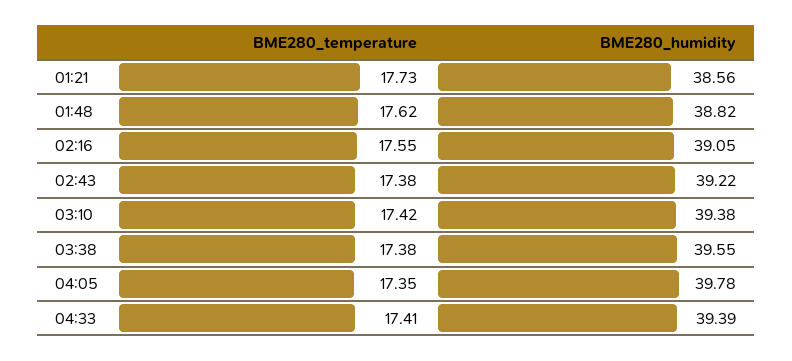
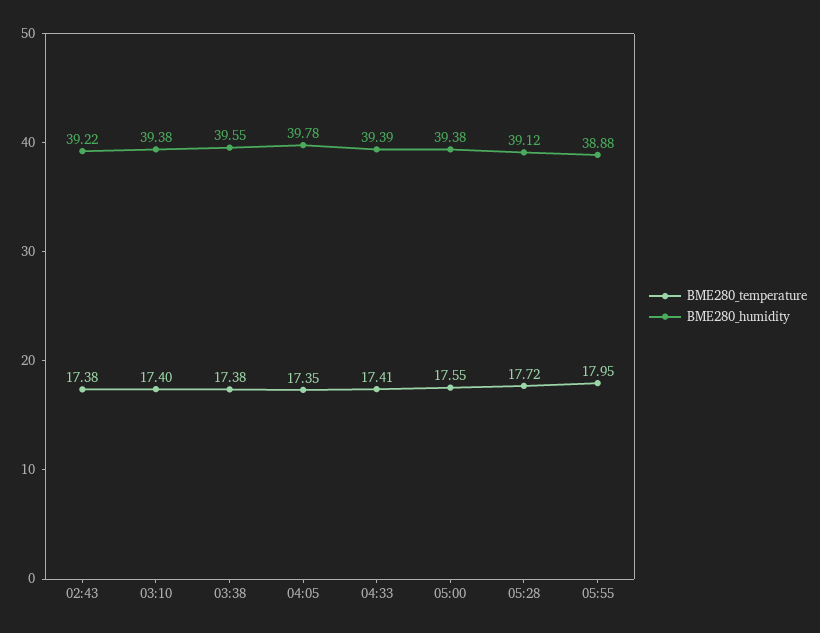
BME280_temperature, 01:21: 17.73 -> none
BME280_humidity, 01:21: 38.56 -> none
BME280_temperature, 01:48: 17.62 -> none
BME280_humidity, 01:48: 38.82 -> none
BME280_temperature, 02:16: 17.55 -> none
BME280_humidity, 02:16: 39.05 -> none
BME280_temperature, 03:10: 17.42 -> 17.4
BME280_temperature, 05:00: none -> 17.55
BME280_humidity, 05:00: none -> 39.38
BME280_temperature, 05:28: none -> 17.72
BME280_humidity, 05:28: none -> 39.12
BME280_temperature, 05:55: none -> 17.95
BME280_humidity, 05:55: none -> 38.88

